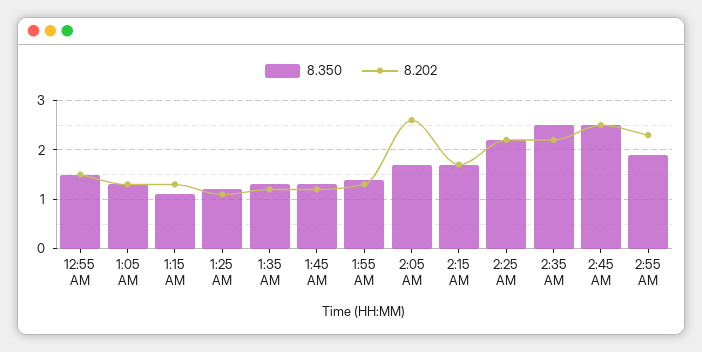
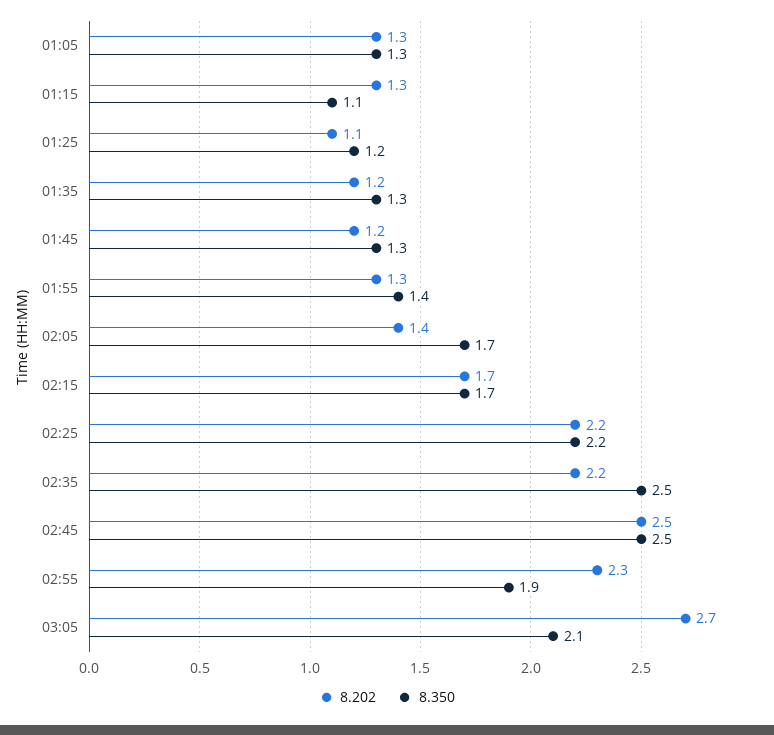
8.350, 12:55 AM: 1.5 -> none
8.202, 12:55 AM: 1.5 -> none
8.202, 2:05 AM: 2.5 -> 1.4
8.202, 03:05: none -> 2.7
8.350, 03:05: none -> 2.1

